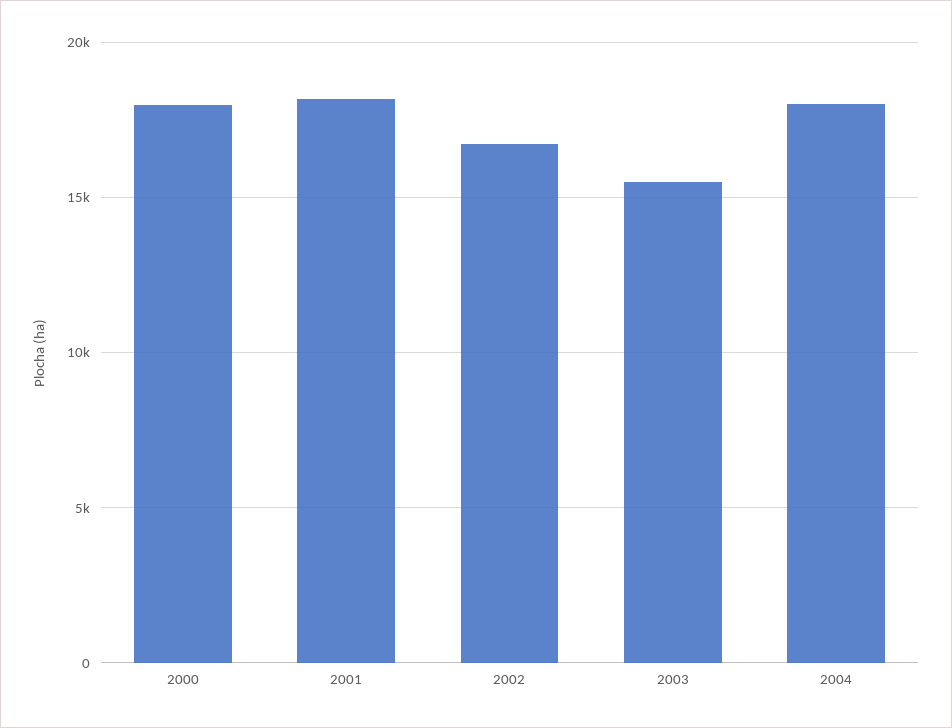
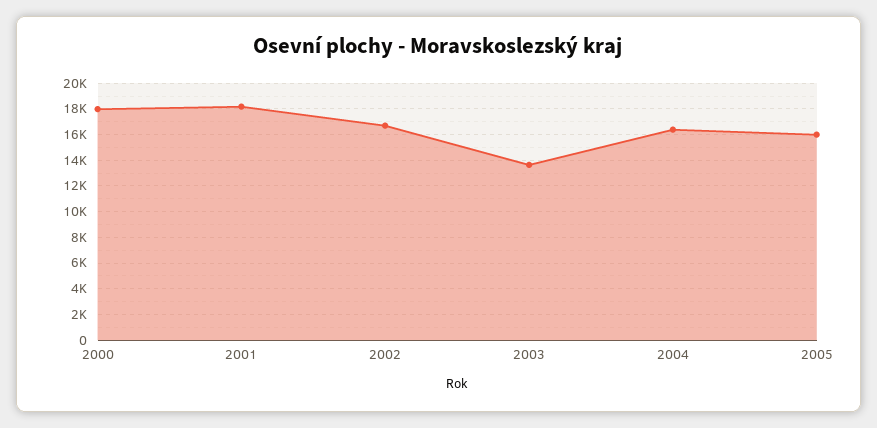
2003: 15500 -> 13500
2004: 18000 -> 16500
2005: none -> 16000

